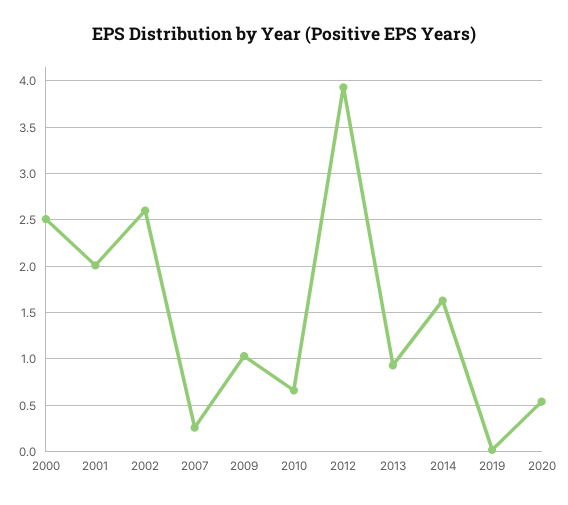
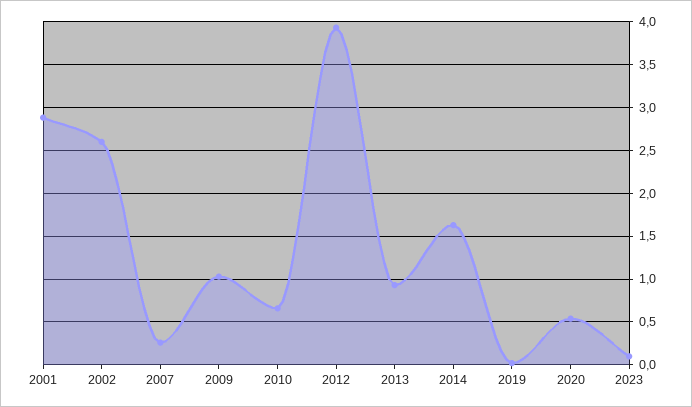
2000: 2.5 -> none
2001: 2 -> 2.9
2023: none -> 0.1

